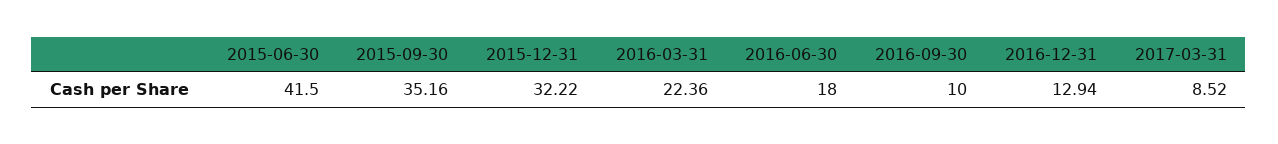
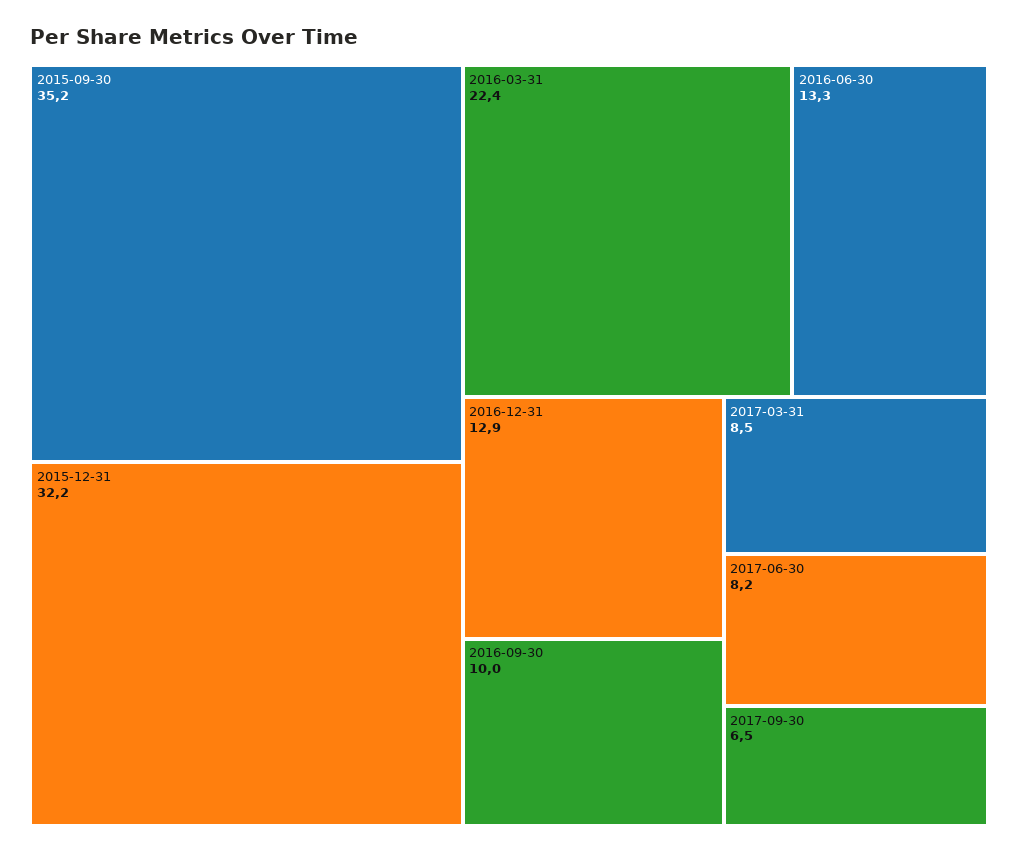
2015-06-30: 41.5 -> none
2016-06-30: 18 -> 13.3
2017-06-30: none -> 8.2
2017-09-30: none -> 6.5

